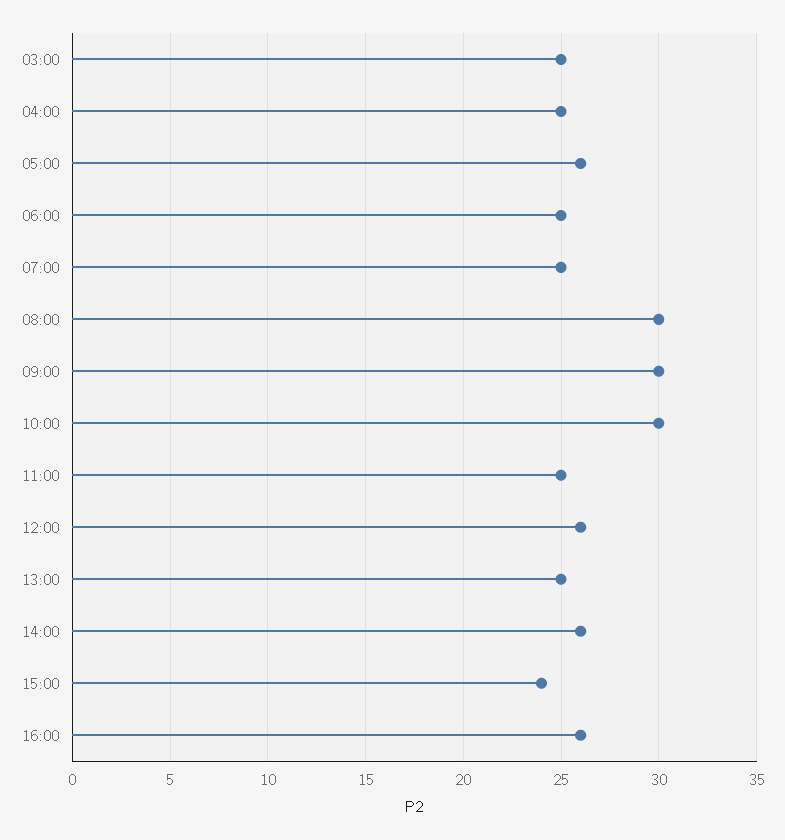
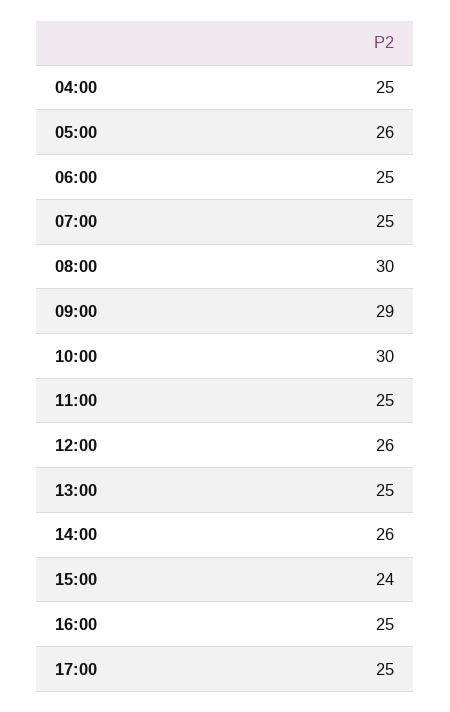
03:00: 25 -> none
09:00: 30 -> 29
16:00: 26 -> 25
17:00: none -> 25

